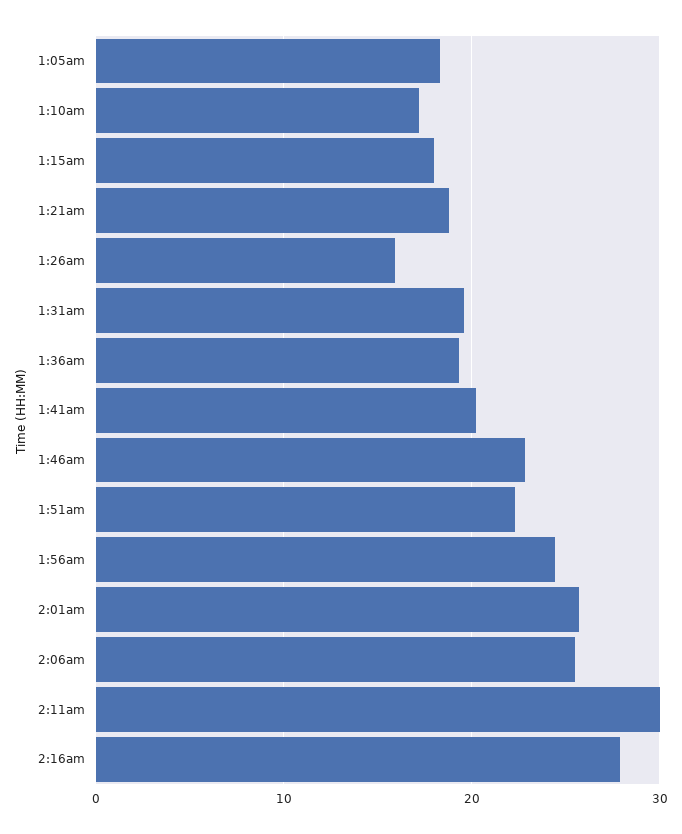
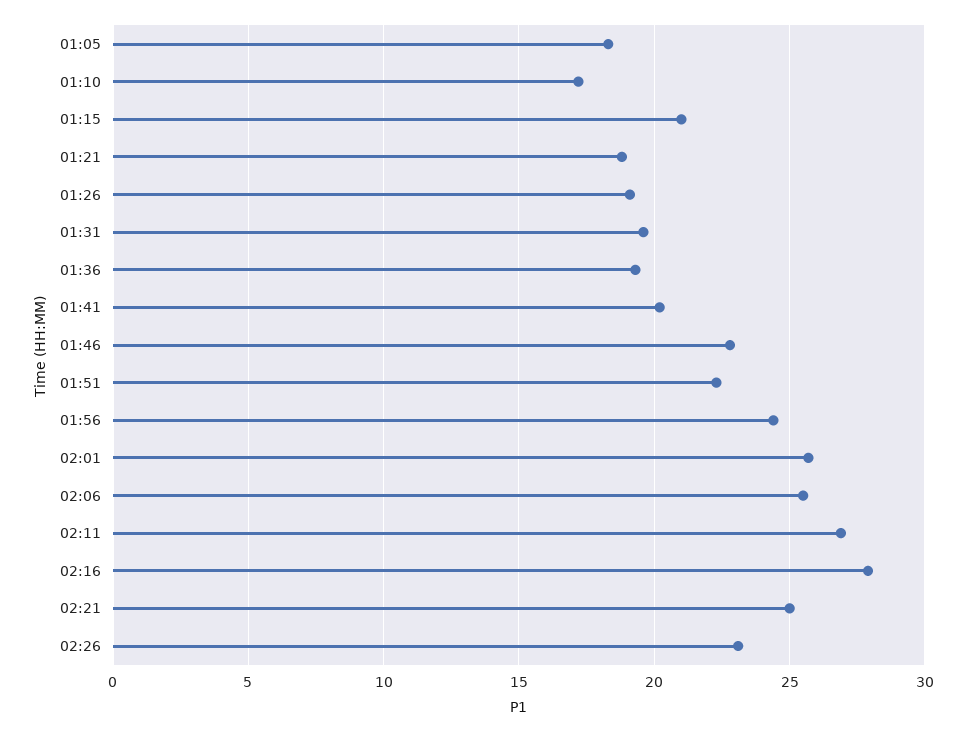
1:15am: 18 -> 21
1:26am: 16 -> 19
2:11am: 30 -> 27
02:21: none -> 25
02:26: none -> 23

